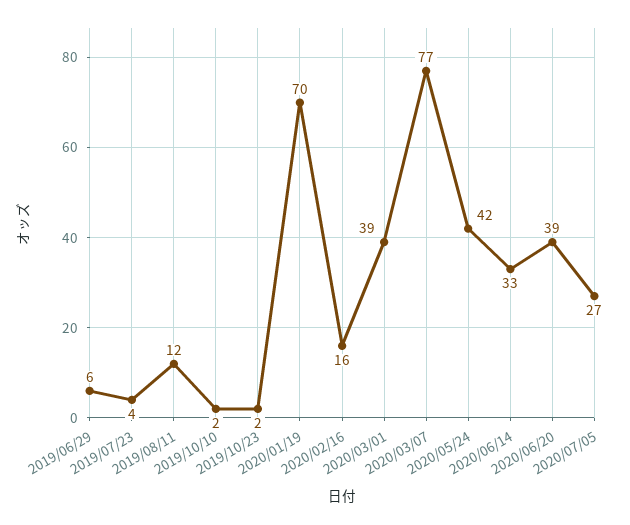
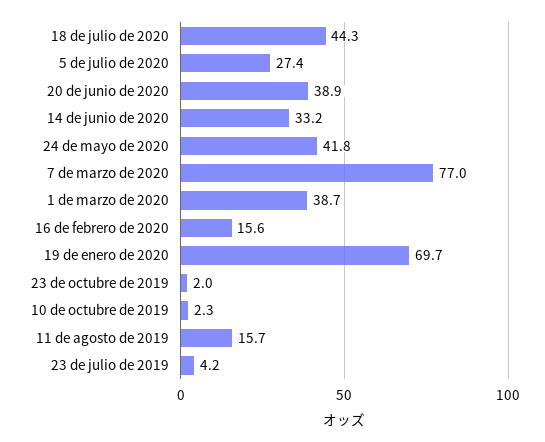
2019/06/29: 6 -> none
2019/08/11: 12 -> 15.7
18 de julio de 2020: none -> 44.3

